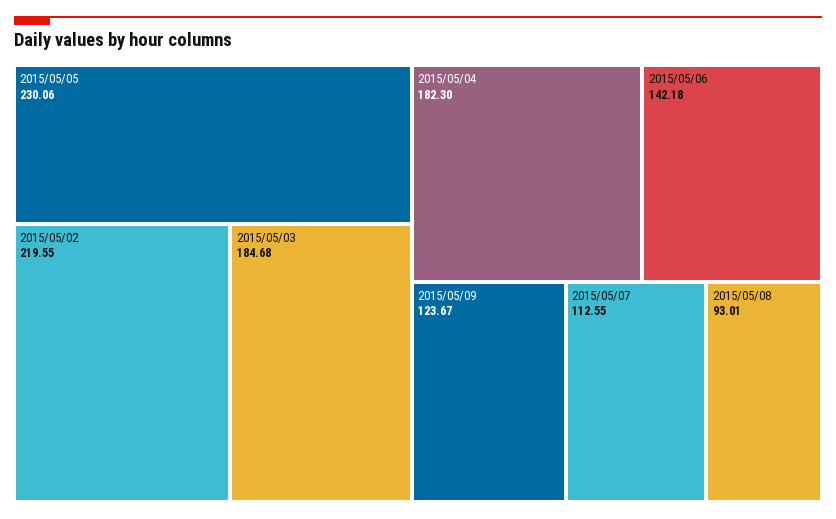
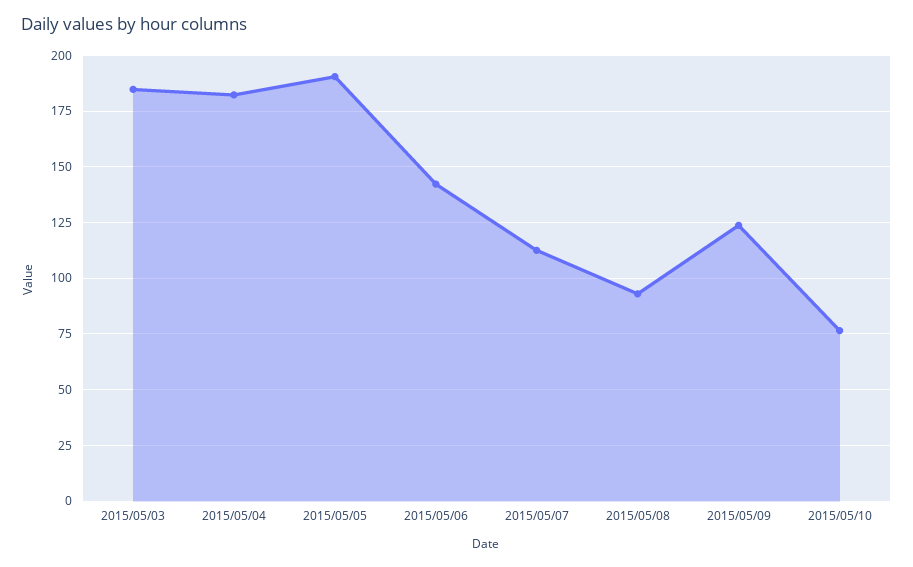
2015/05/05: 230.06 -> 190
2015/05/02: 219.55 -> none
2015/05/10: none -> 75

